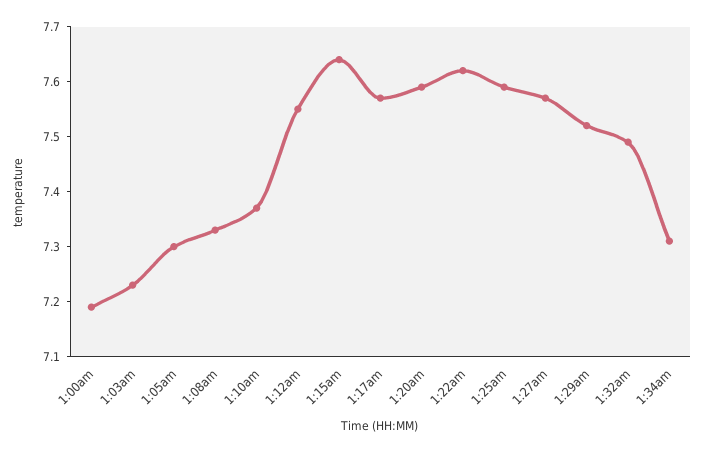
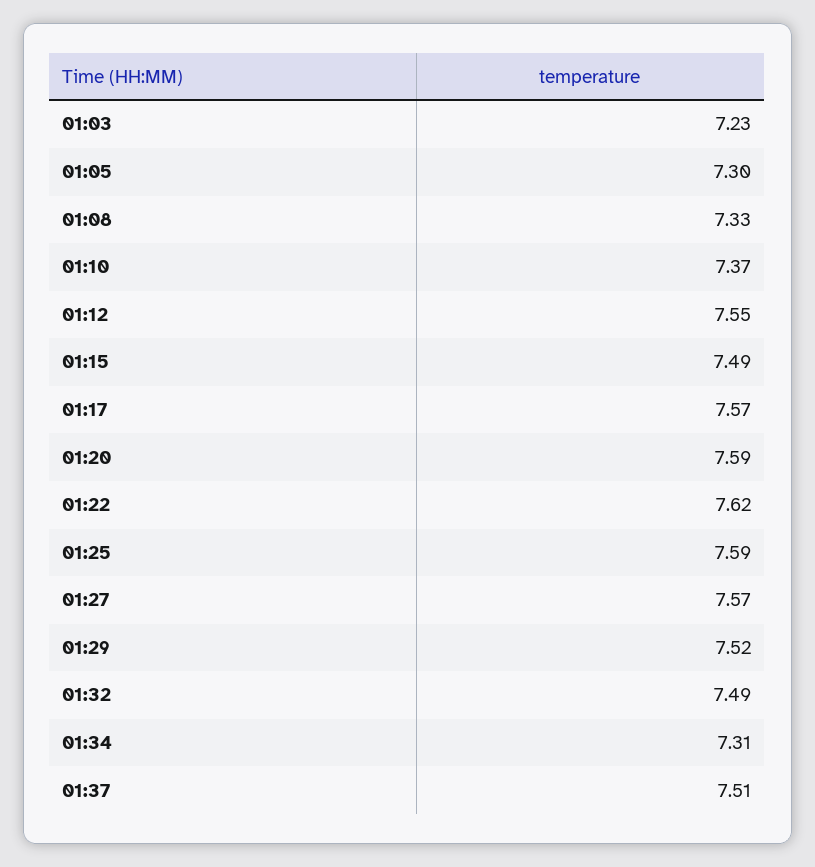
1:00am: 7.2 -> none
1:15am: 7.65 -> 7.49
01:37: none -> 7.51

